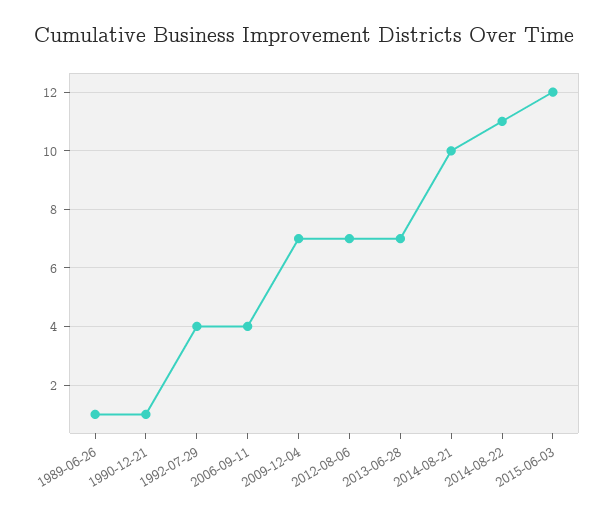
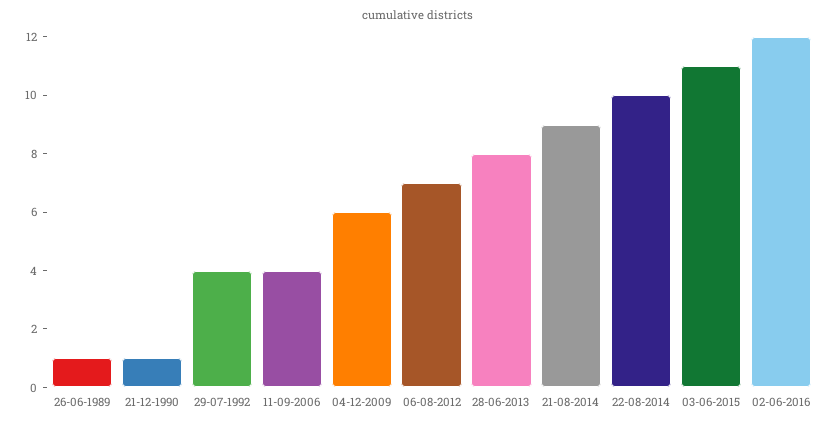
2009-12-04: 7 -> 6
2013-06-28: 7 -> 8
2014-08-21: 10 -> 9
2014-08-22: 11 -> 10
2015-06-03: 12 -> 11
02-06-2016: none -> 12

